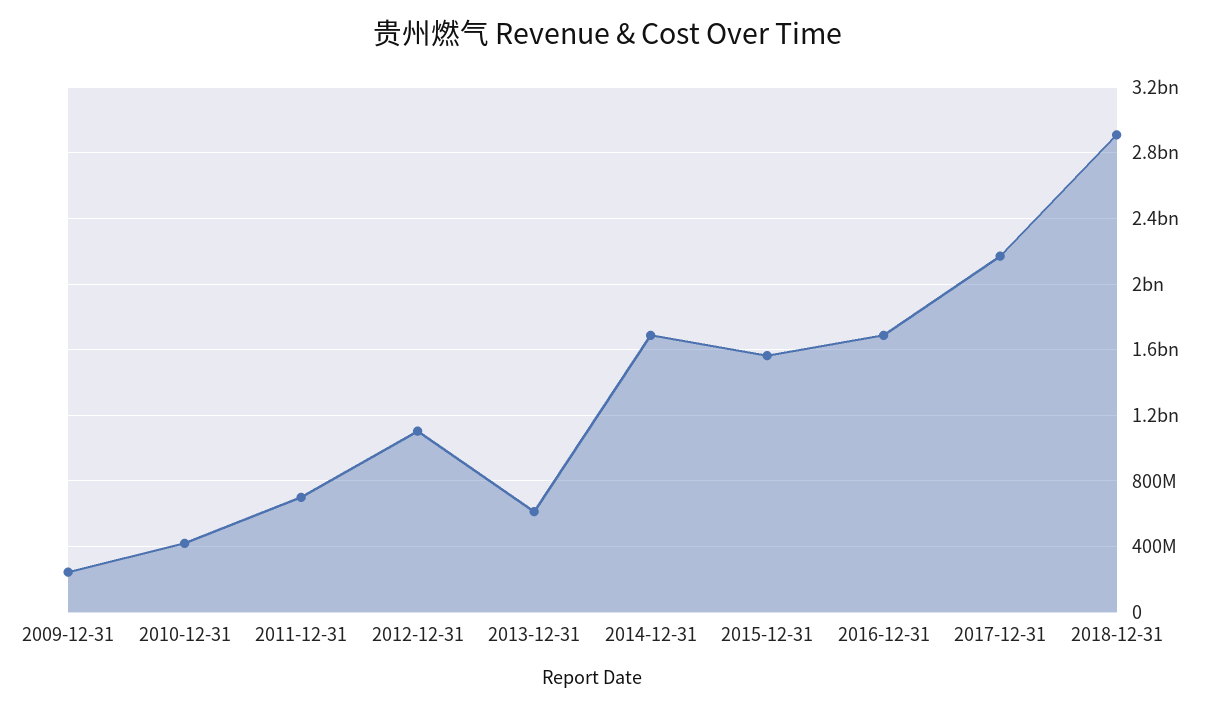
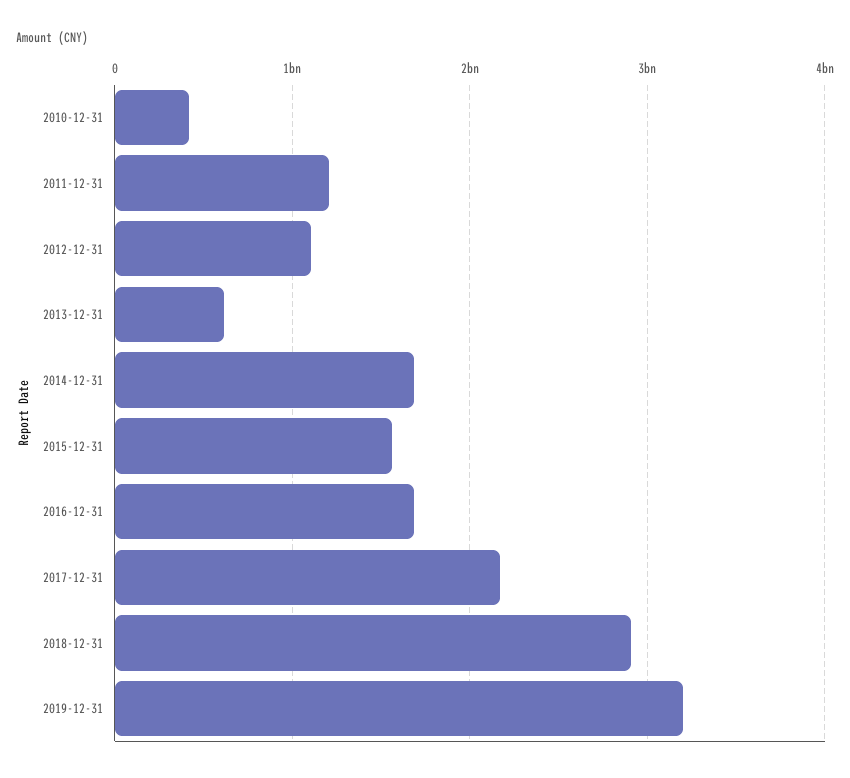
2009-12-31: 250000000 -> none
2011-12-31: 700000000 -> 1200000000
2019-12-31: none -> 3200000000

